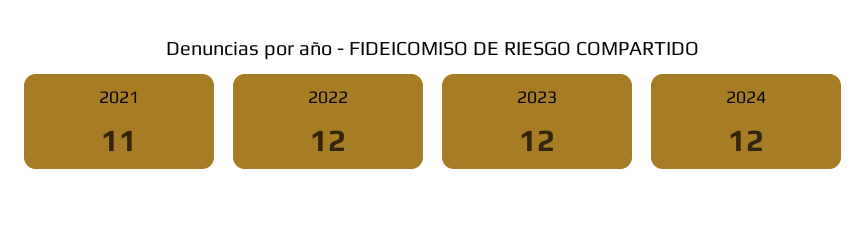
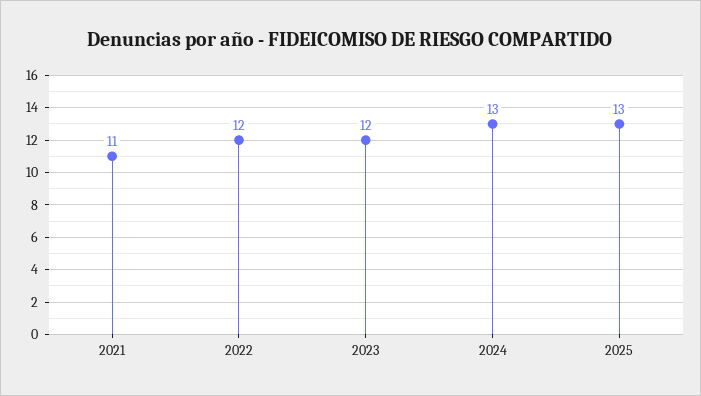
2024: 12 -> 13
2025: none -> 13

